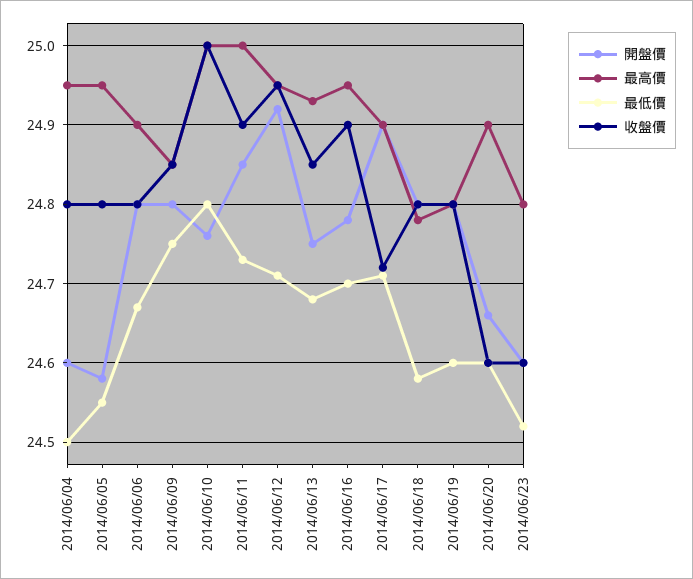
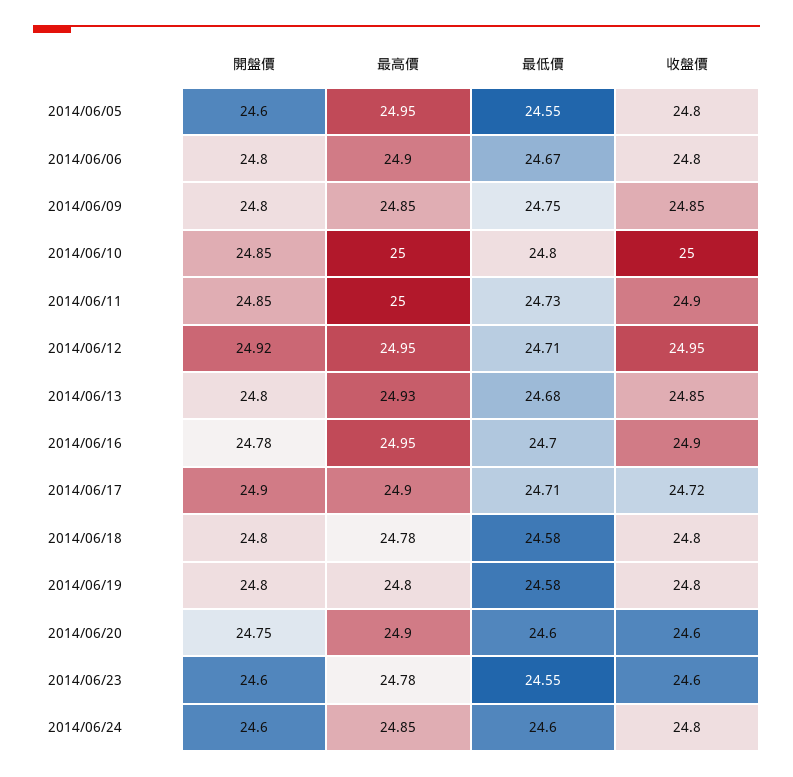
開盤價, 2014/06/04: 24.6 -> none
最高價, 2014/06/04: 24.95 -> none
最低價, 2014/06/04: 24.5 -> none
收盤價, 2014/06/04: 24.8 -> none
開盤價, 2014/06/05: 24.58 -> 24.6
開盤價, 2014/06/10: 24.76 -> 24.85
開盤價, 2014/06/13: 24.75 -> 24.8
最低價, 2014/06/19: 24.6 -> 24.58
開盤價, 2014/06/20: 24.66 -> 24.75
最高價, 2014/06/23: 24.8 -> 24.78
最低價, 2014/06/23: 24.52 -> 24.55
開盤價, 2014/06/24: none -> 24.6
最高價, 2014/06/24: none -> 24.85
最低價, 2014/06/24: none -> 24.6
收盤價, 2014/06/24: none -> 24.8

